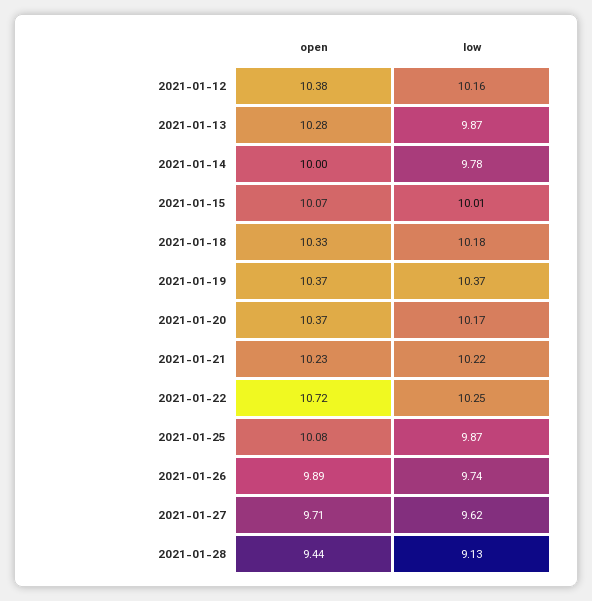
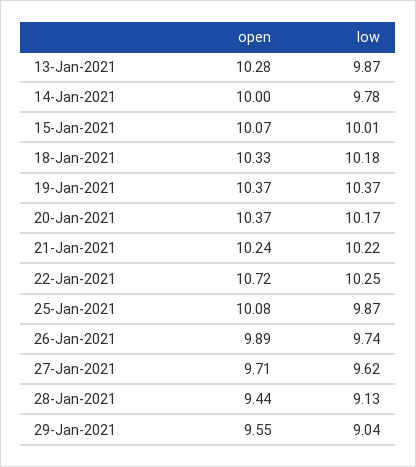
open, 2021-01-12: 10.38 -> none
low, 2021-01-12: 10.16 -> none
open, 2021-01-21: 10.23 -> 10.24
open, 29-Jan-2021: none -> 9.55
low, 29-Jan-2021: none -> 9.04

